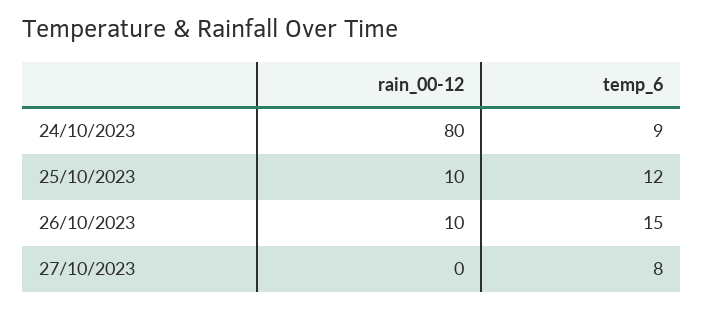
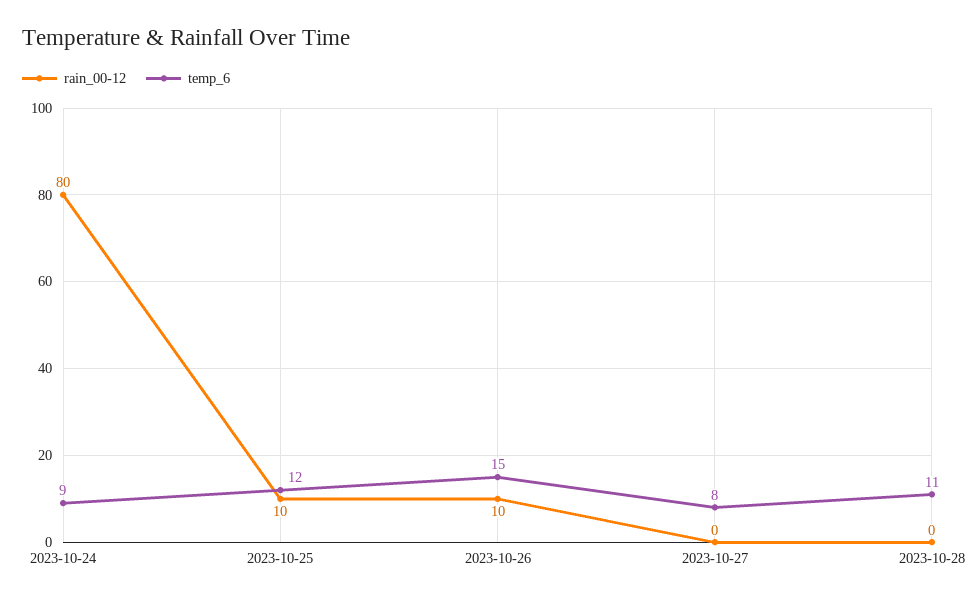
rain_00-12, 2023-10-28: none -> 0
temp_6, 2023-10-28: none -> 11

